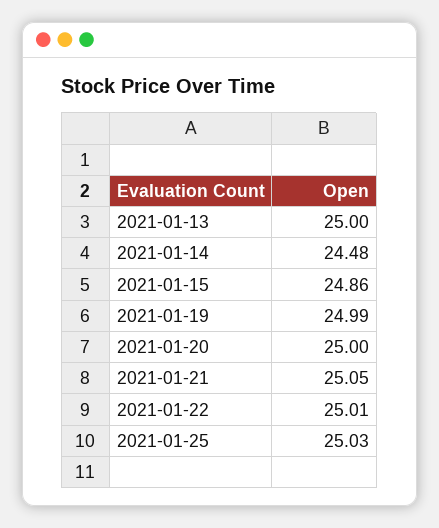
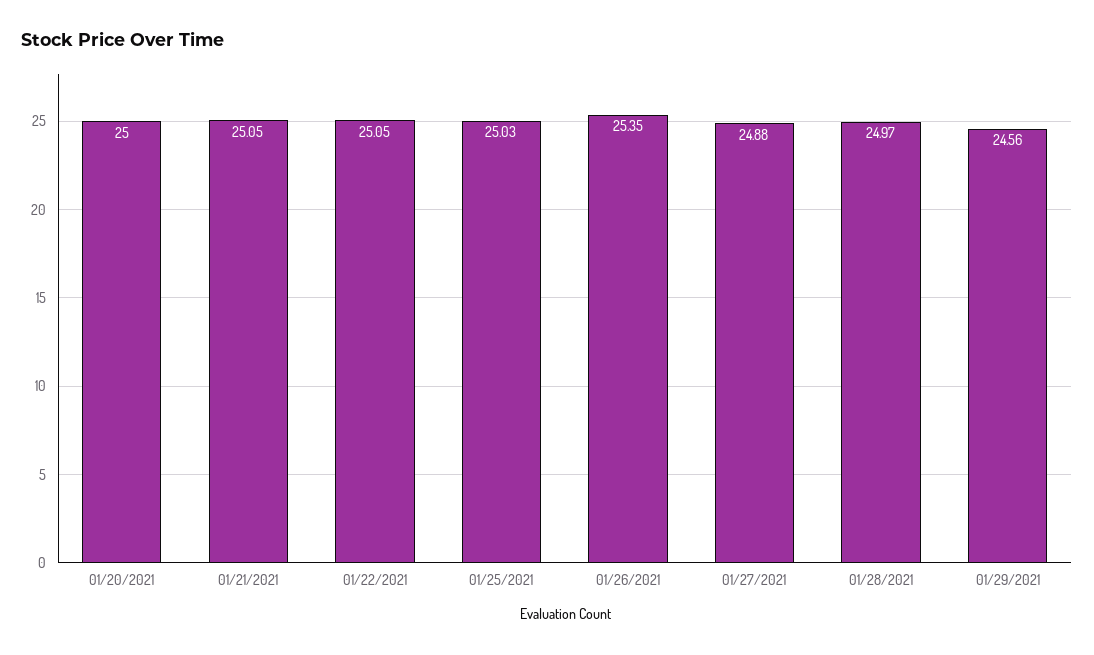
2021-01-13: 25 -> none
2021-01-14: 24.48 -> none
2021-01-15: 24.86 -> none
2021-01-19: 24.99 -> none
2021-01-22: 25.01 -> 25.05
01/26/2021: none -> 25.35
01/27/2021: none -> 24.88
01/28/2021: none -> 24.97
01/29/2021: none -> 24.56

